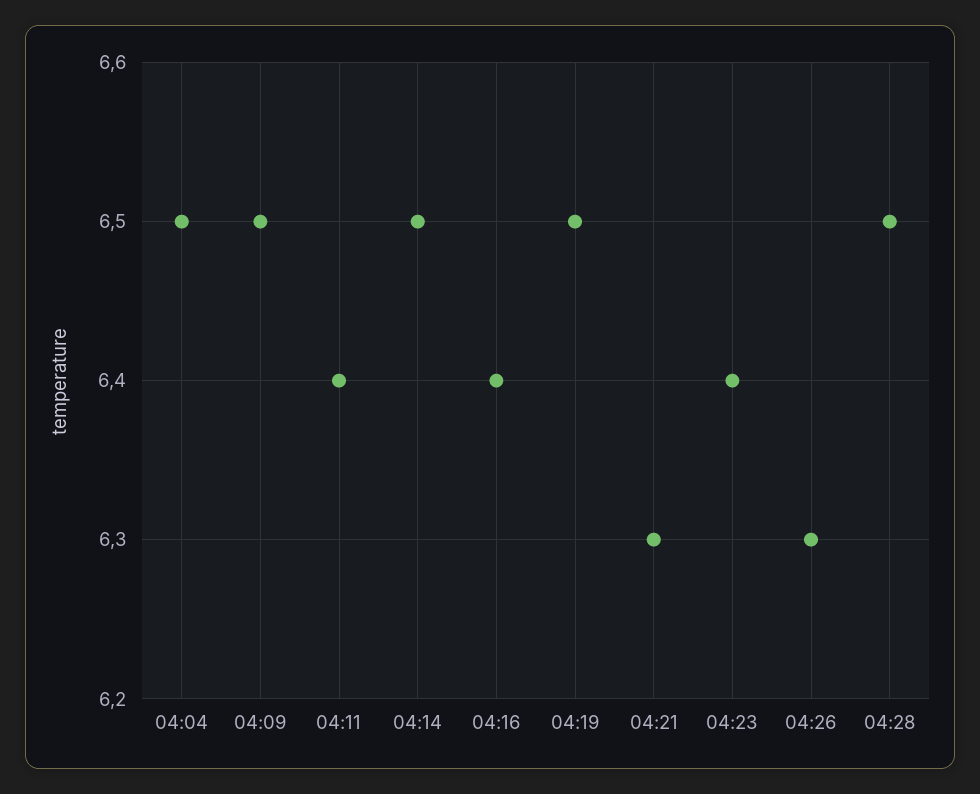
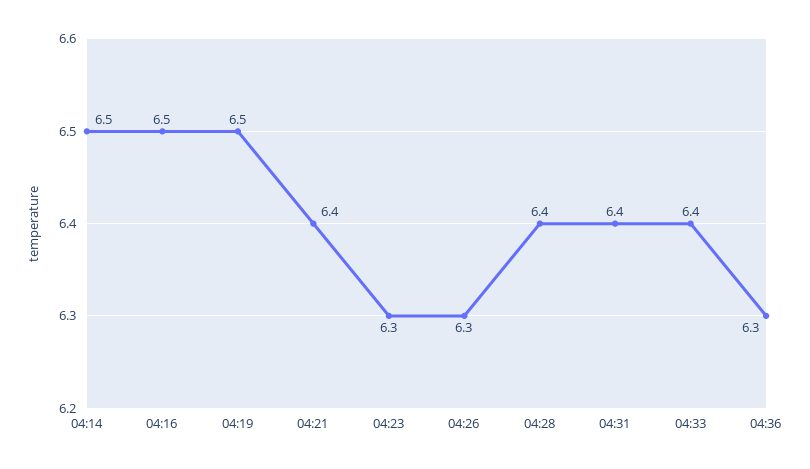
04:04: 6.5 -> none
04:09: 6.5 -> none
04:11: 6.4 -> none
04:16: 6.4 -> 6.5
04:21: 6.3 -> 6.4
04:23: 6.4 -> 6.3
04:28: 6.5 -> 6.4
04:31: none -> 6.4
04:33: none -> 6.4
04:36: none -> 6.3

